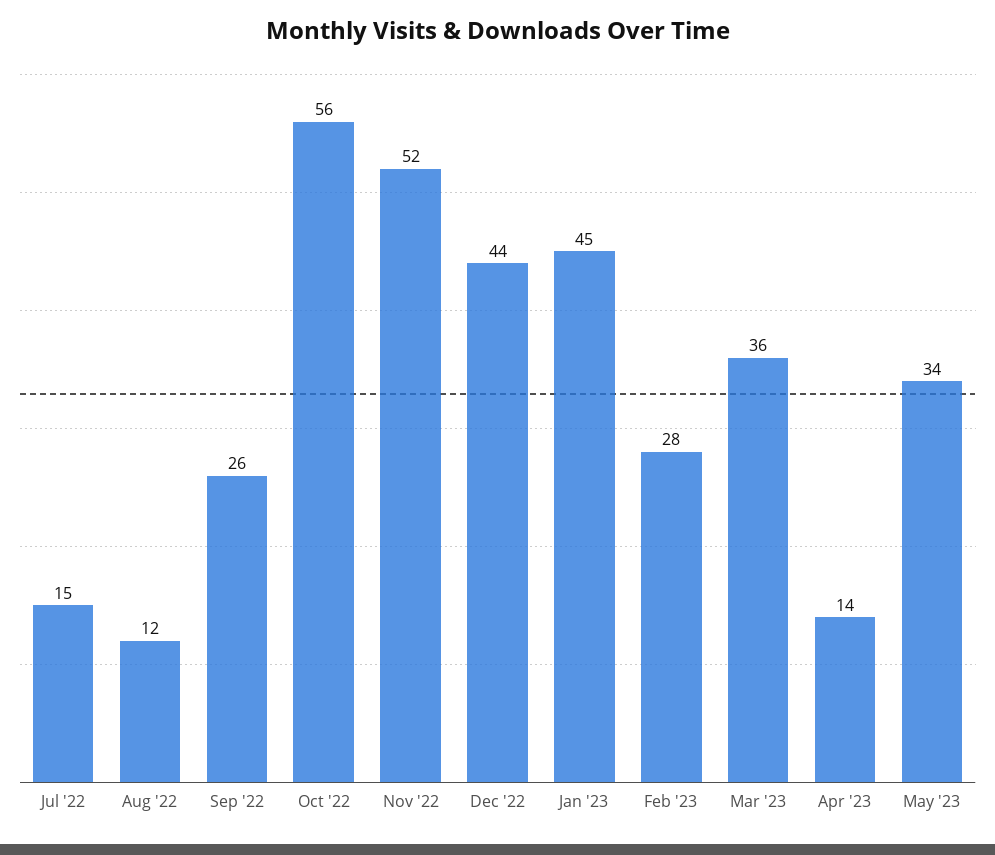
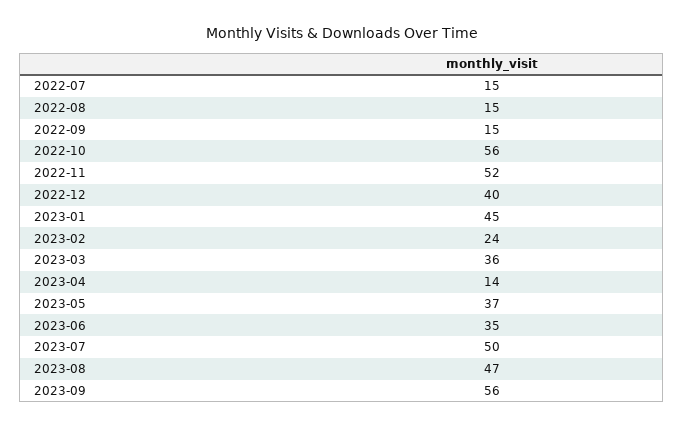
Aug '22: 12 -> 15
Sep '22: 26 -> 15
Dec '22: 44 -> 40
Feb '23: 28 -> 24
May '23: 34 -> 37
2023-06: none -> 35
2023-07: none -> 50
2023-08: none -> 47
2023-09: none -> 56

